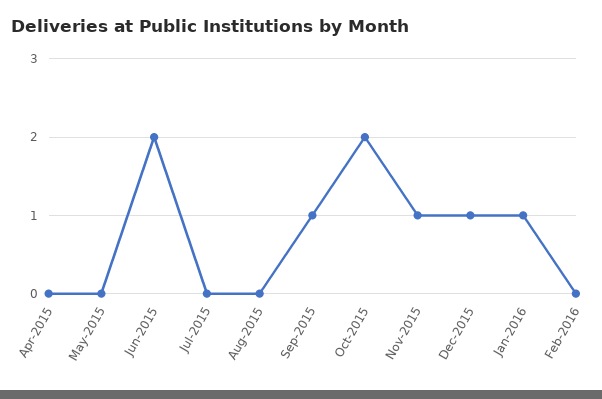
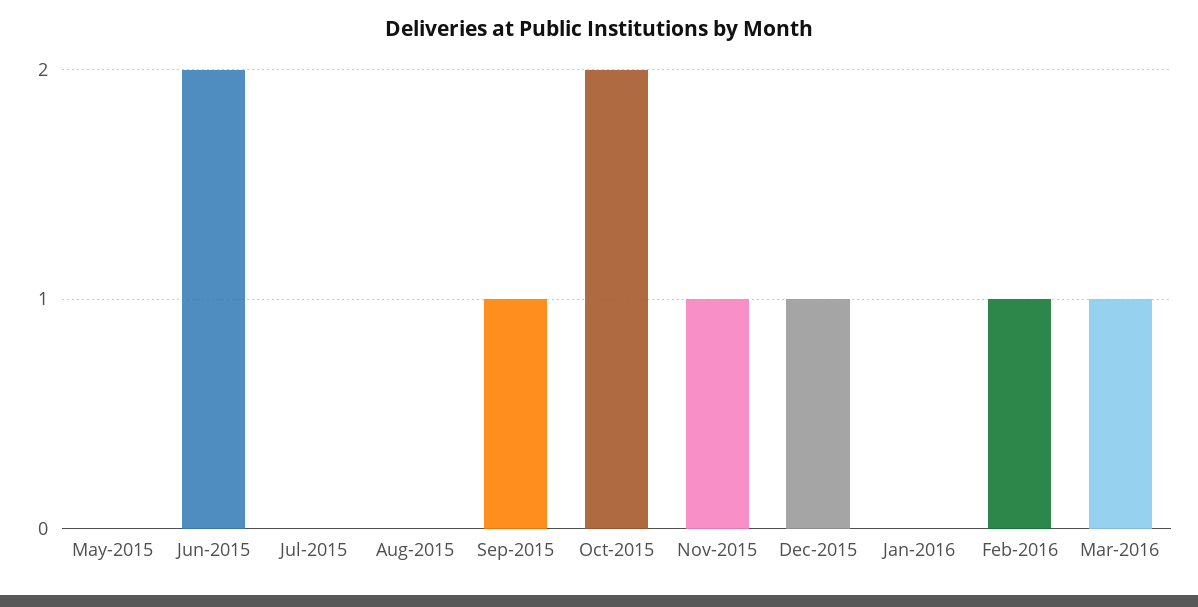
Apr-2015: 0 -> none
Jan-2016: 1 -> 0
Feb-2016: 0 -> 1
Mar-2016: none -> 1

